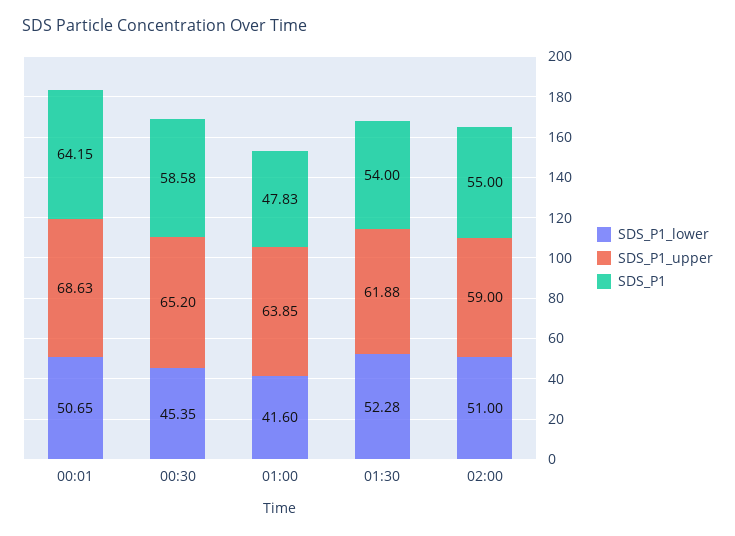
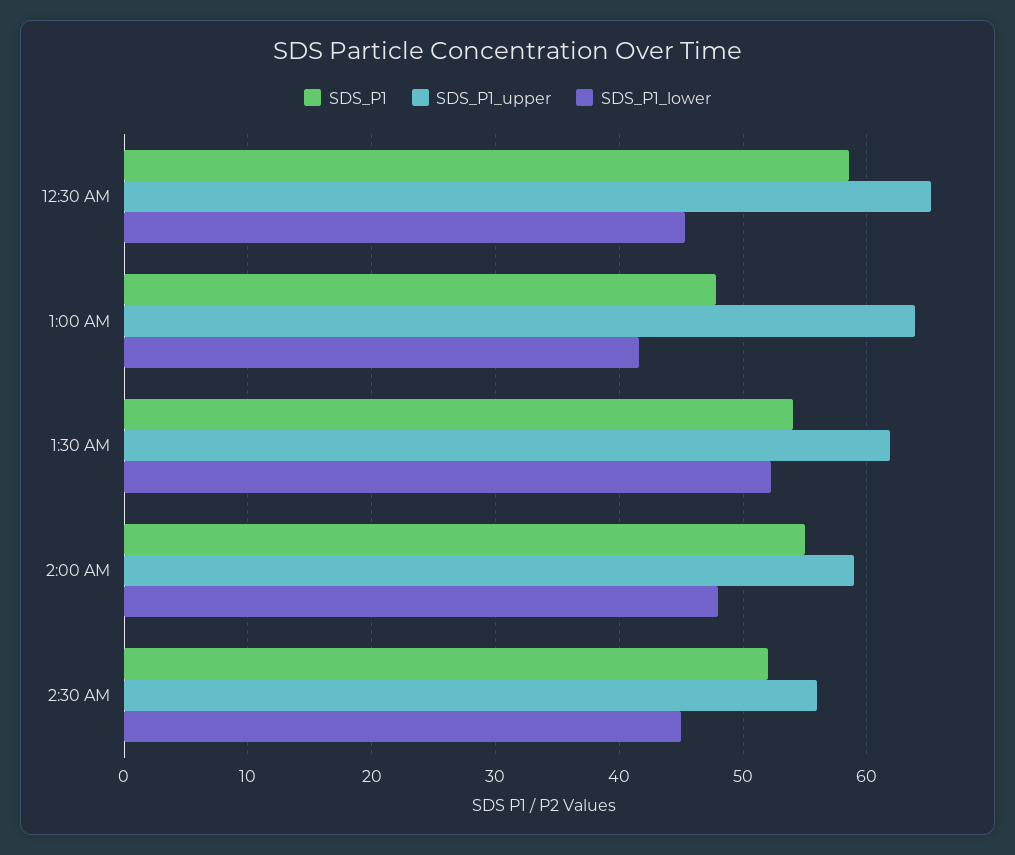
SDS_P1_lower, 00:01: 50.65 -> none
SDS_P1_upper, 00:01: 68.63 -> none
SDS_P1, 00:01: 64.15 -> none
SDS_P1_lower, 02:00: 51 -> 48
SDS_P1, 2:30 AM: none -> 52
SDS_P1_upper, 2:30 AM: none -> 56
SDS_P1_lower, 2:30 AM: none -> 45

